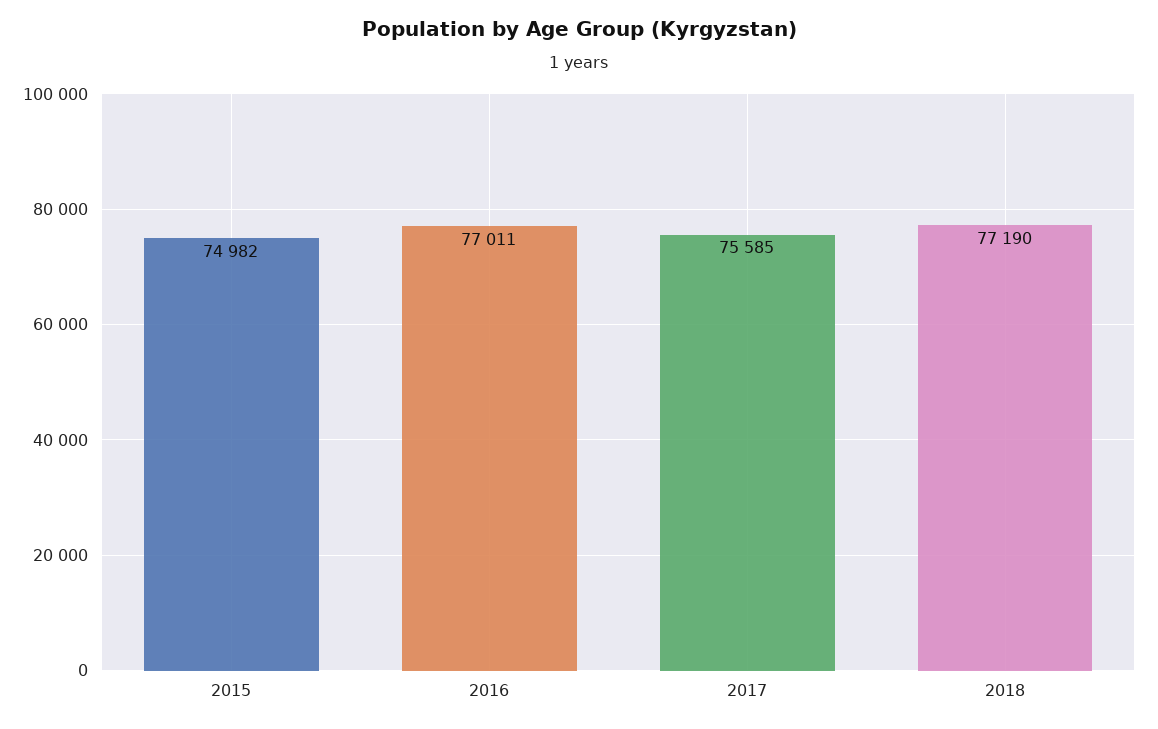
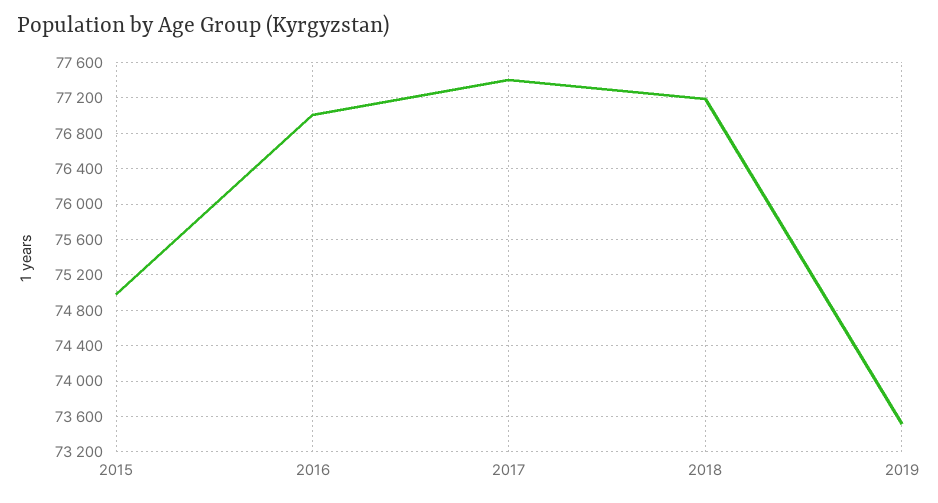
2017: 75585 -> 77400
2019: none -> 73500

